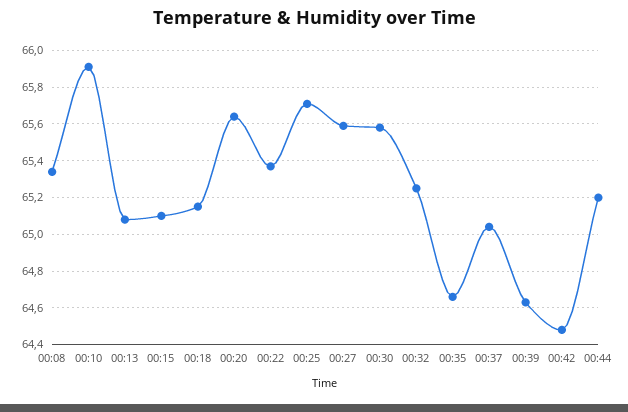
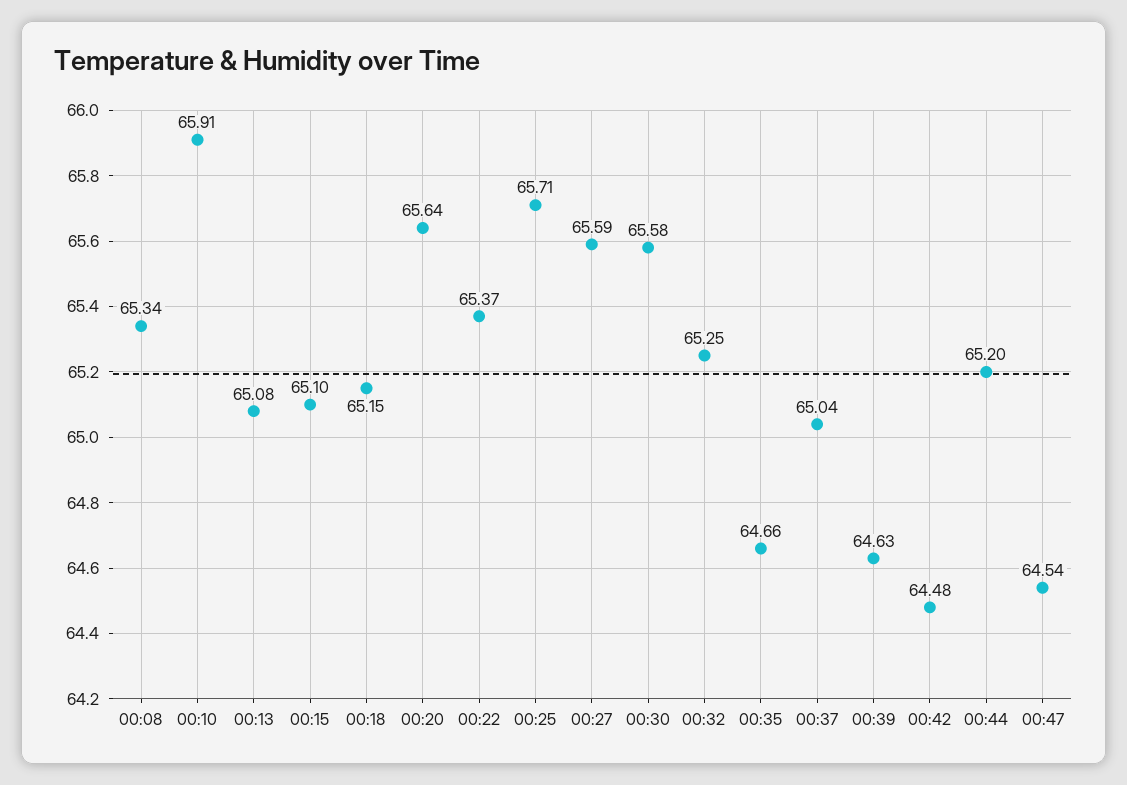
00:47: none -> 64.54

